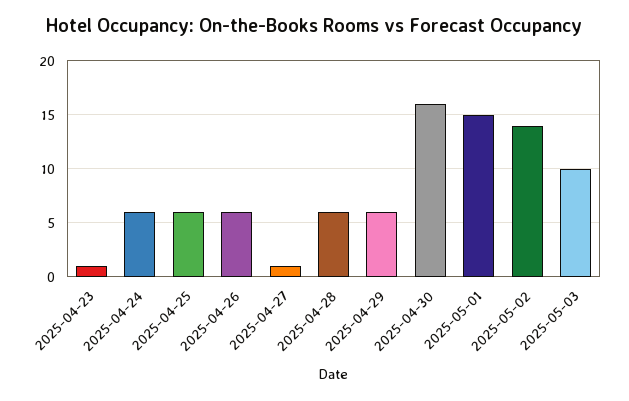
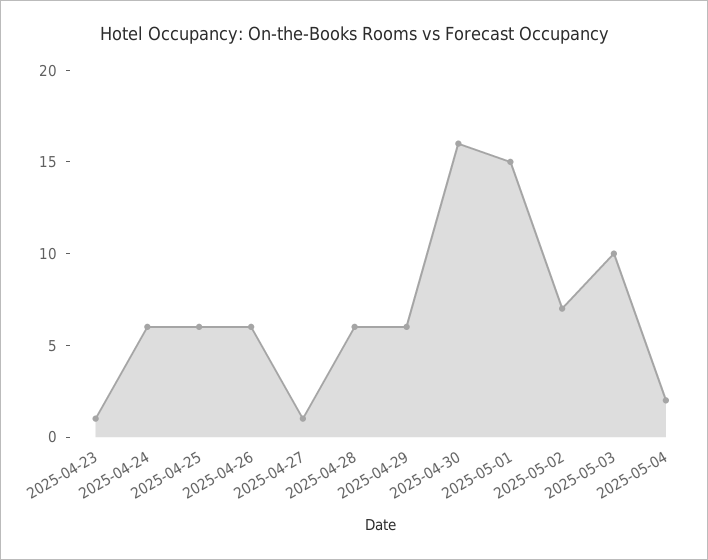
2025-05-02: 14 -> 7
2025-05-04: none -> 2

